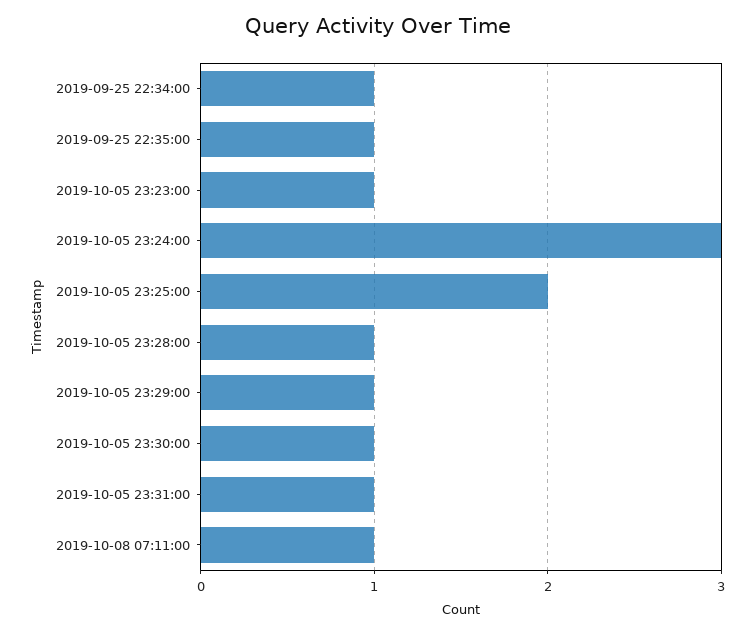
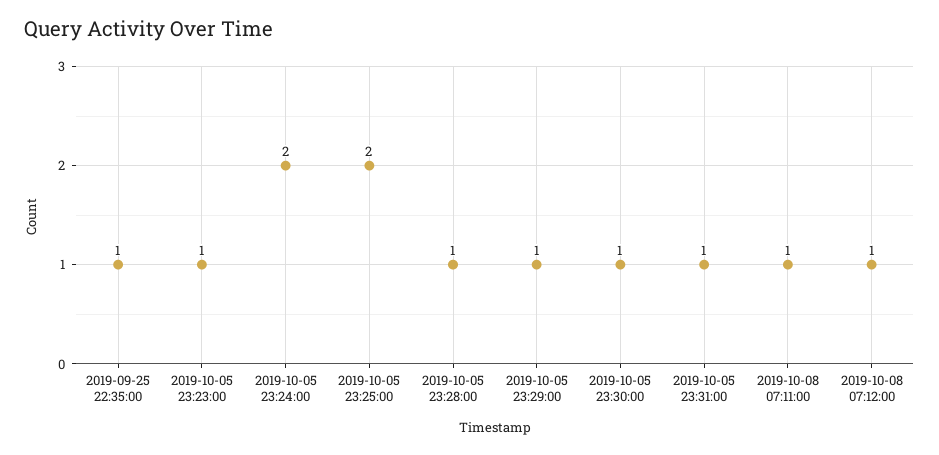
2019-09-25 22:34:00: 1 -> none
2019-10-05 23:24:00: 3 -> 2
2019-10-08 07:12:00: none -> 1

